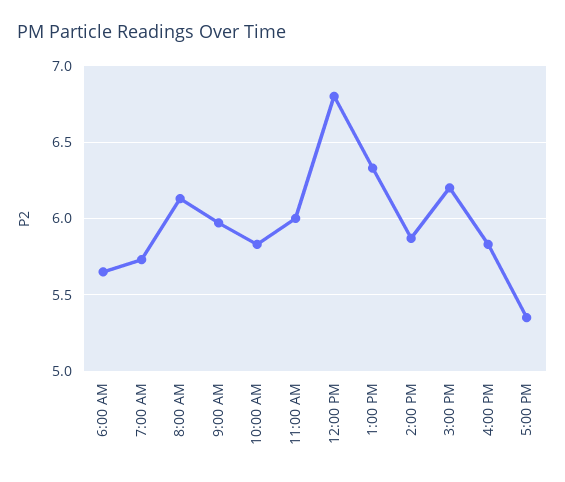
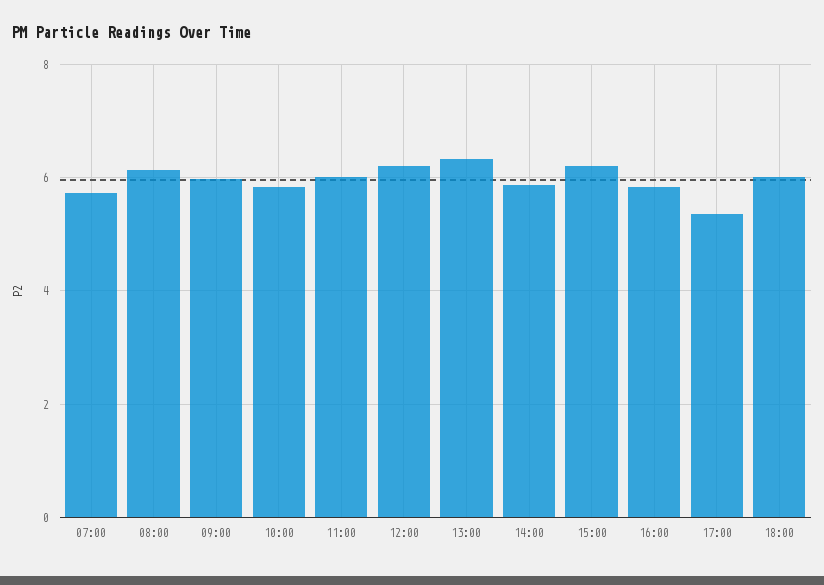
6:00 AM: 5.65 -> none
12:00 PM: 6.8 -> 6.2
18:00: none -> 6

